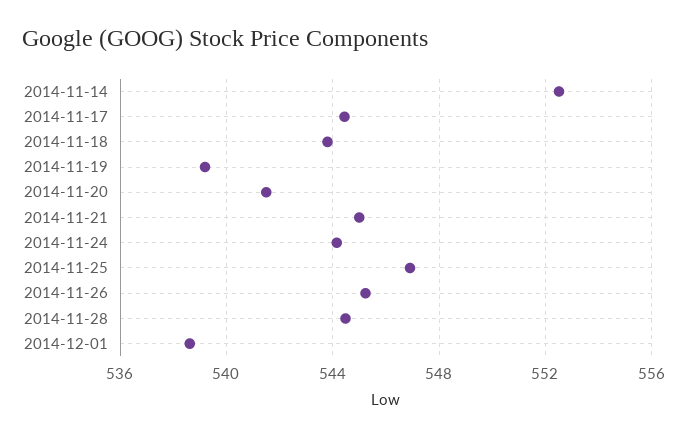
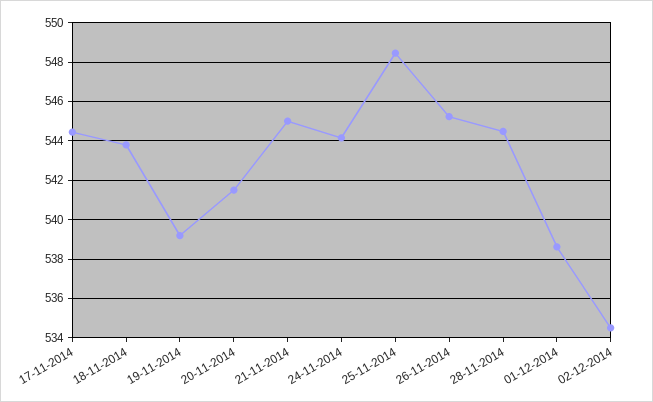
2014-11-14: 552.5 -> none
2014-11-25: 547 -> 548.5
02-12-2014: none -> 534.5

